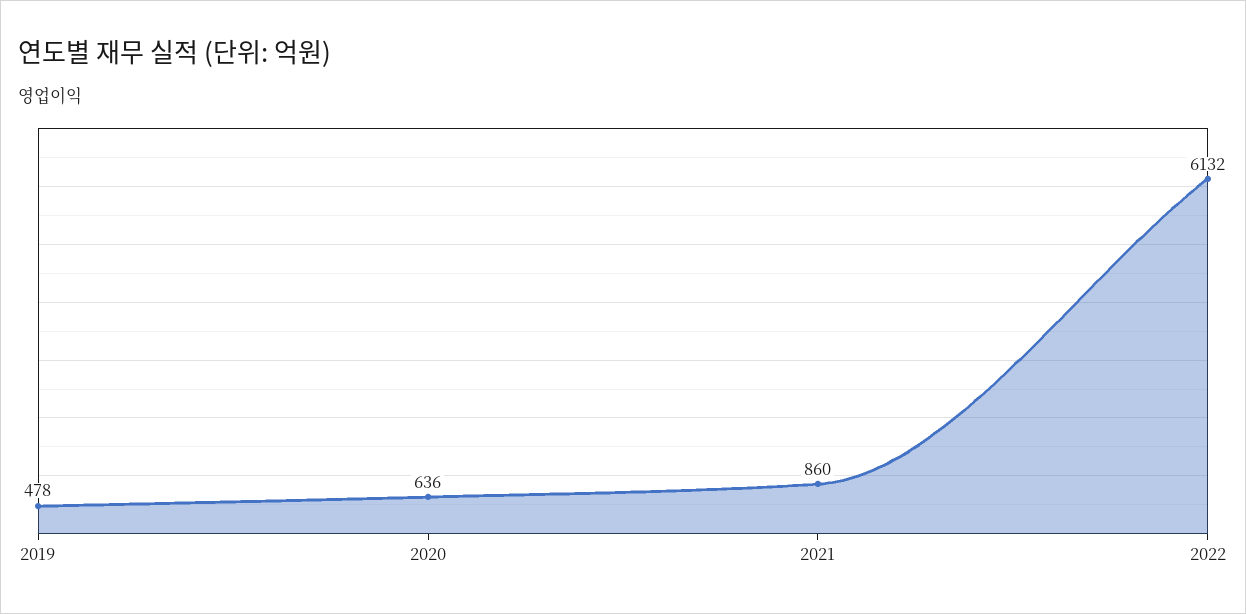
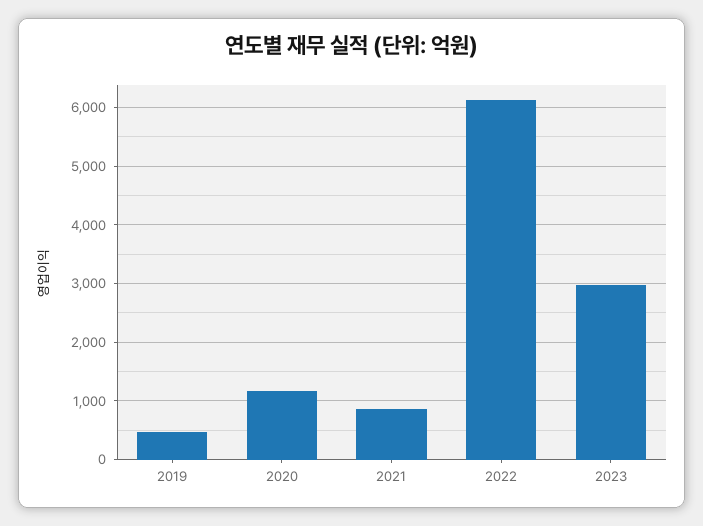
2020: 636 -> 1200
2023: none -> 3000

